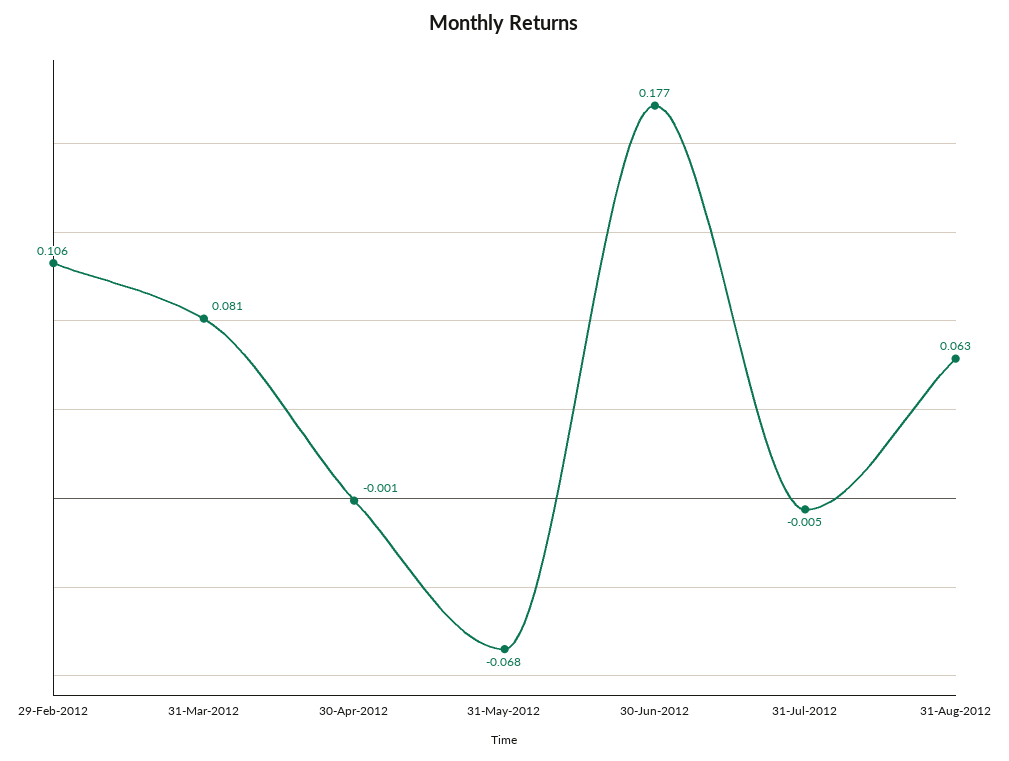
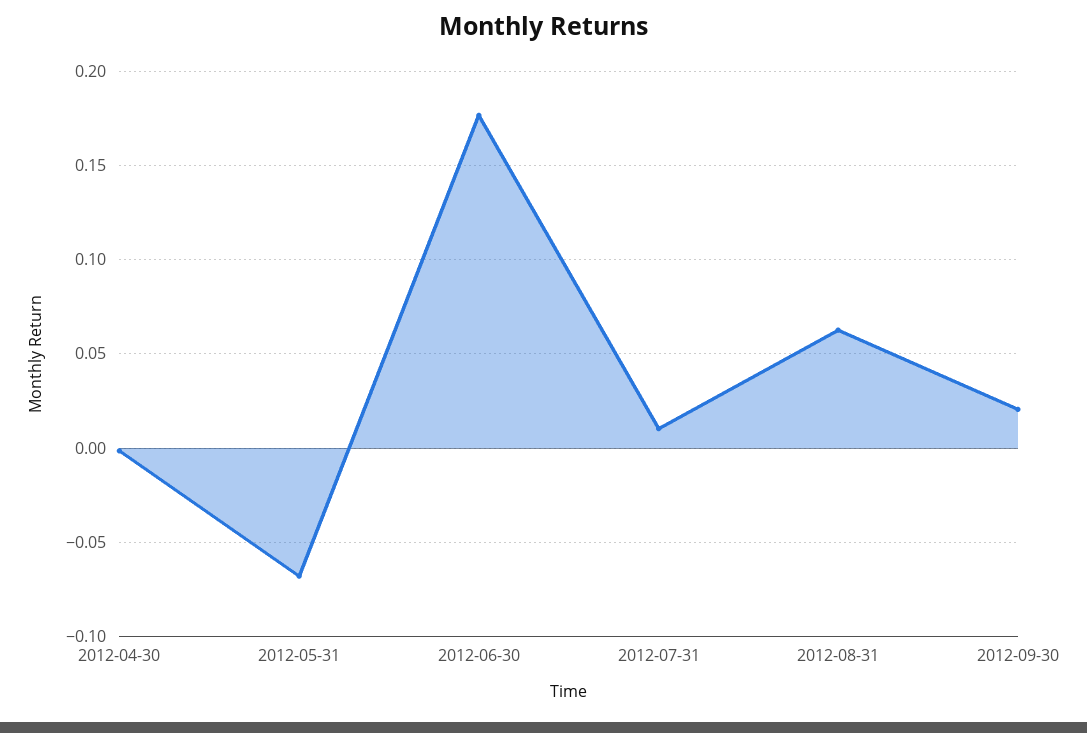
29-Feb-2012: 0.106 -> none
31-Mar-2012: 0.081 -> none
31-Jul-2012: -0.005 -> 0.01
2012-09-30: none -> 0.02

